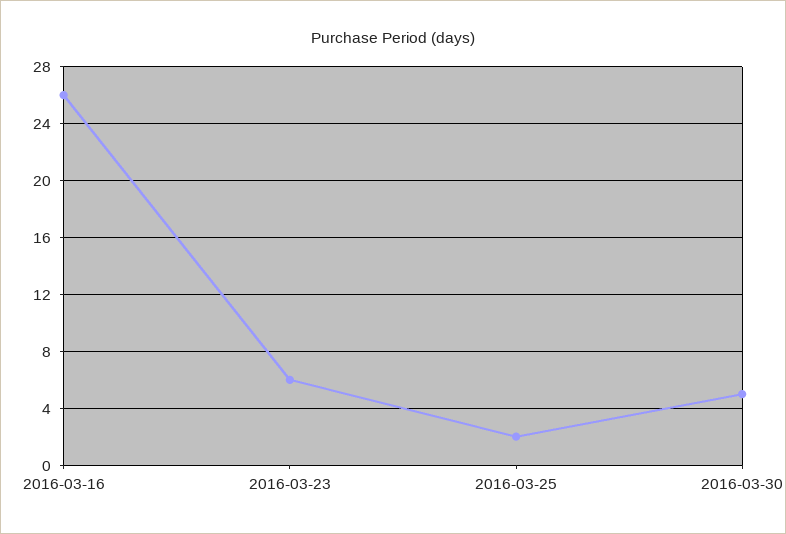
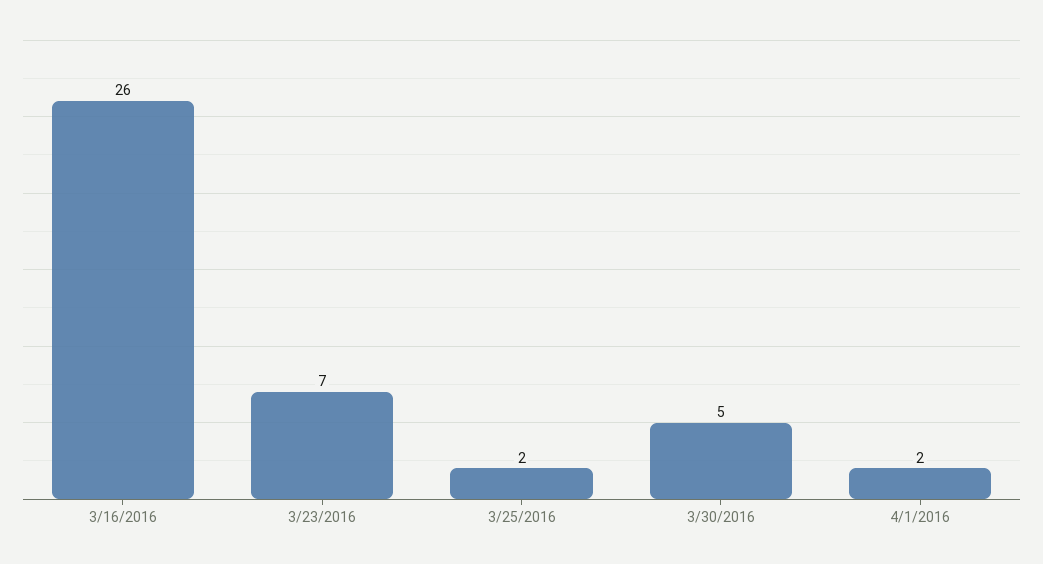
2016-03-23: 6 -> 7
4/1/2016: none -> 2

